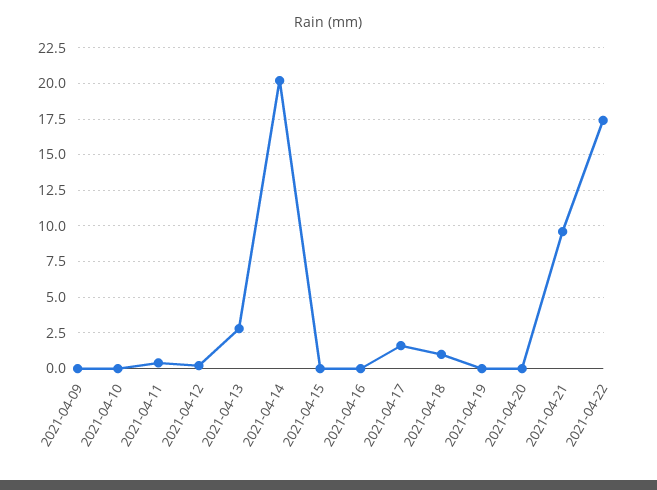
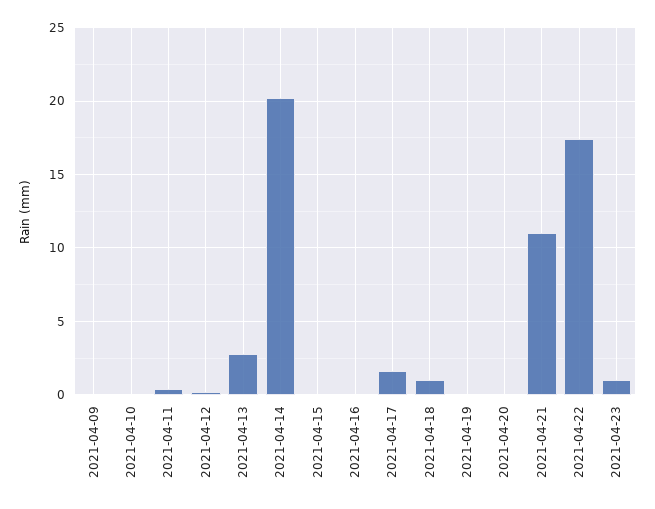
2021-04-21: 9.5 -> 11
2021-04-23: none -> 1

